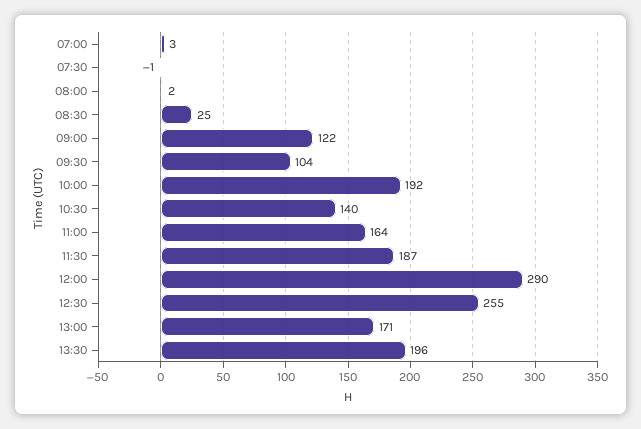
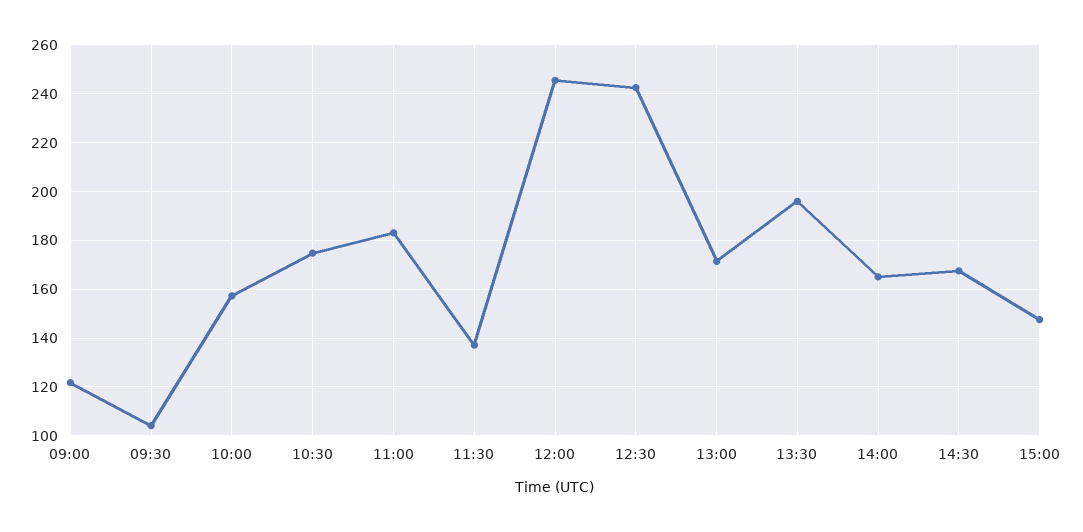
07:00: 3 -> none
07:30: -1 -> none
08:00: 2 -> none
08:30: 25 -> none
10:00: 192 -> 157.5
10:30: 140 -> 175
11:00: 164 -> 182.5
11:30: 187 -> 137.5
12:00: 290 -> 245
12:30: 255 -> 242.5
14:00: none -> 165
14:30: none -> 167.5
15:00: none -> 147.5

